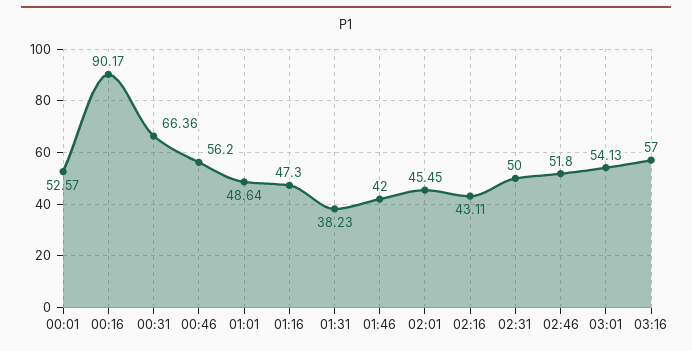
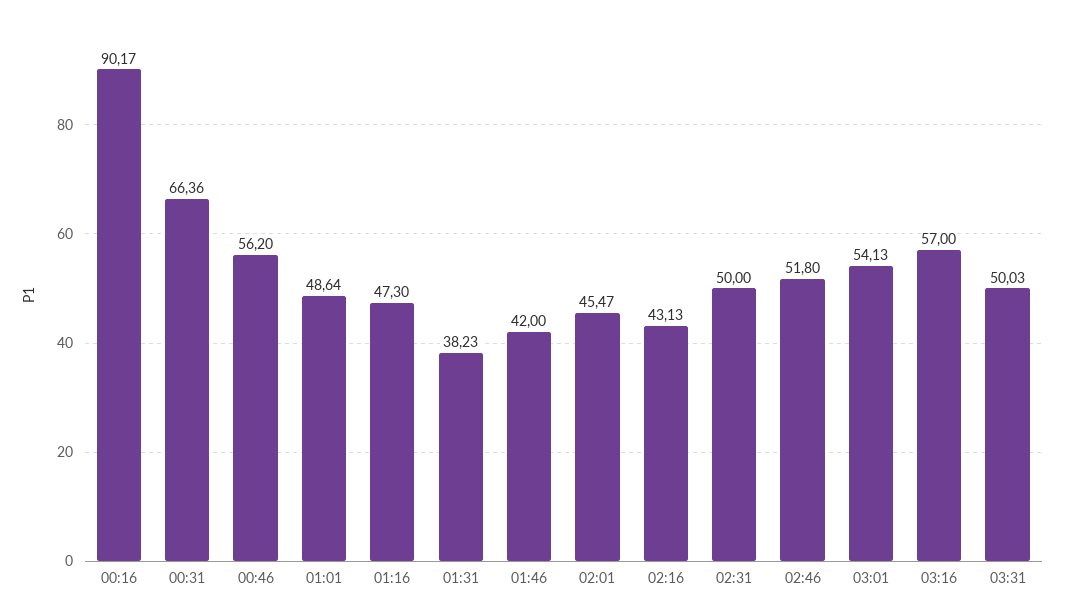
00:01: 52.57 -> none
02:01: 45.45 -> 45.47
02:16: 43.11 -> 43.13
03:31: none -> 50.03

